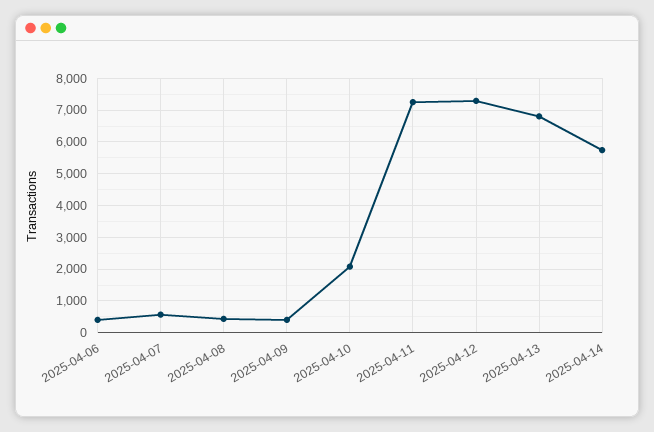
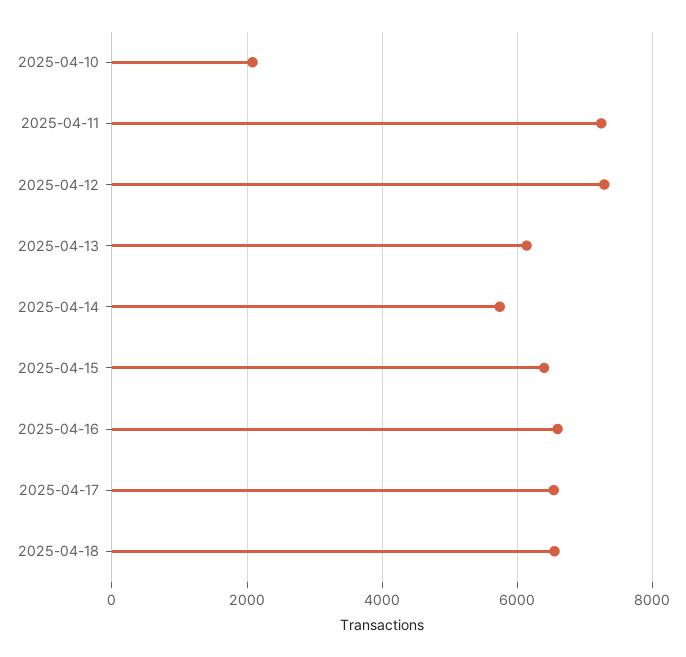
2025-04-06: 400 -> none
2025-04-07: 600 -> none
2025-04-08: 400 -> none
2025-04-09: 400 -> none
2025-04-13: 6800 -> 6200
2025-04-15: none -> 6400
2025-04-16: none -> 6600
2025-04-17: none -> 6600
2025-04-18: none -> 6600

